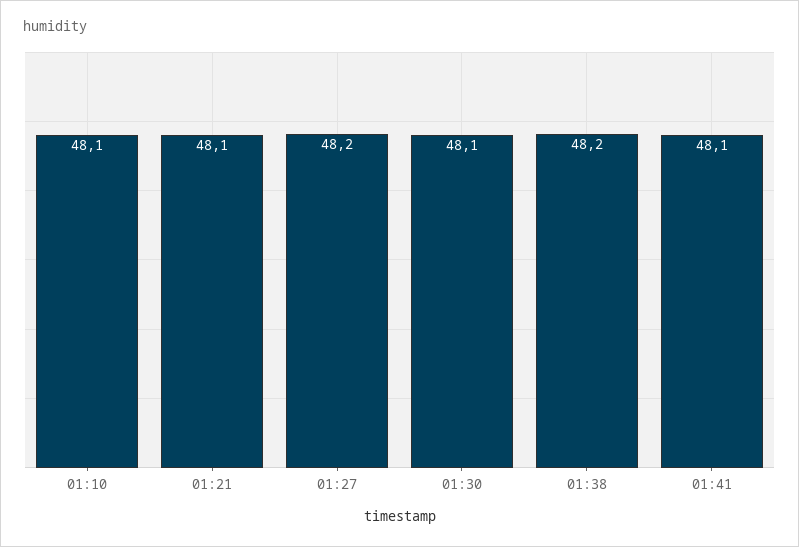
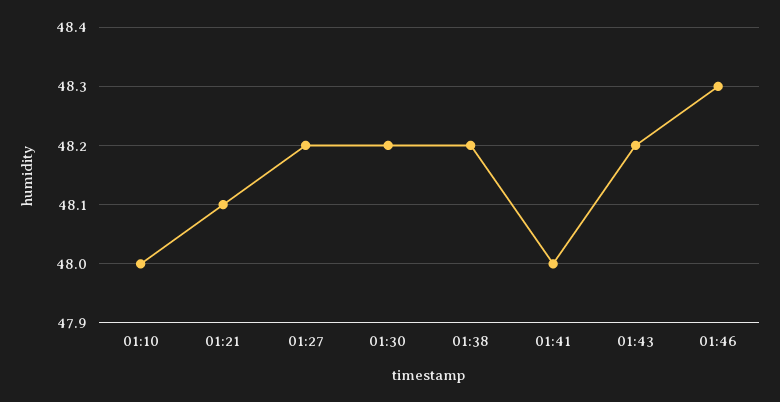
01:10: 48.1 -> 48
01:30: 48.1 -> 48.2
01:41: 48.1 -> 48
01:43: none -> 48.2
01:46: none -> 48.3

